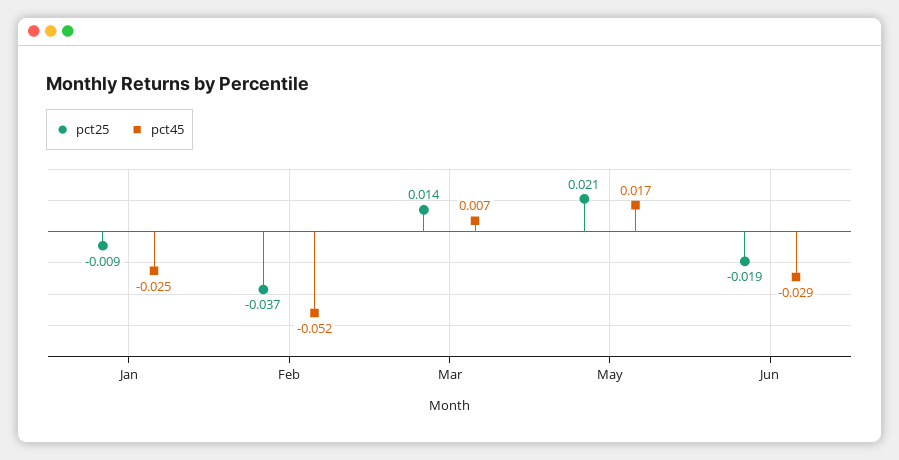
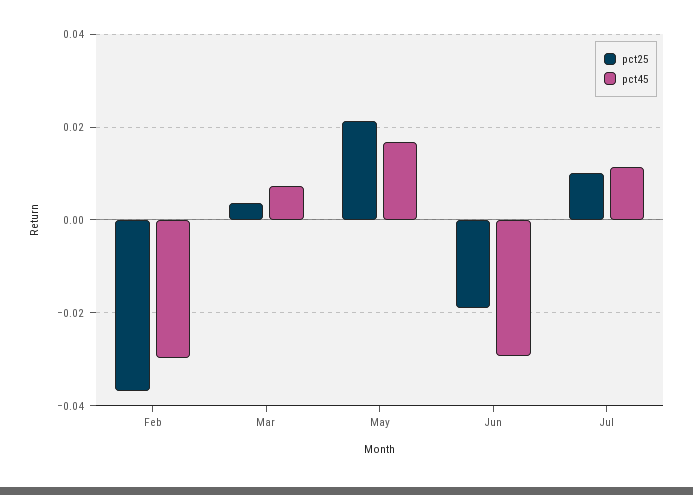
pct25, Jan: -0.009 -> none
pct45, Jan: -0.025 -> none
pct45, Feb: -0.052 -> -0.03
pct25, Mar: 0.014 -> 0.004
pct25, Jul: none -> 0.01
pct45, Jul: none -> 0.012

